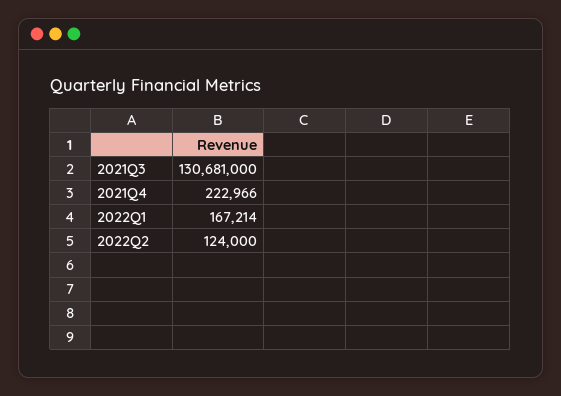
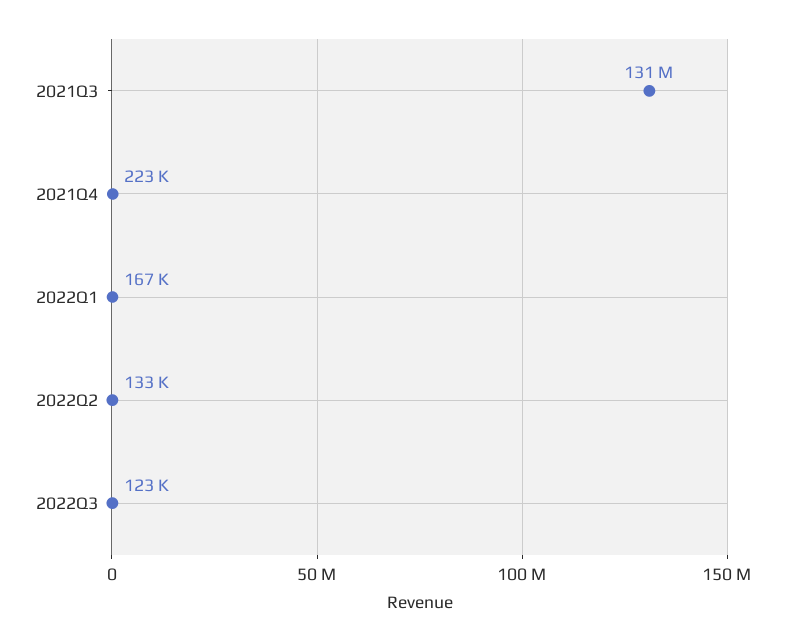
2022Q2: 124000 -> 133000
2022Q3: none -> 123000

